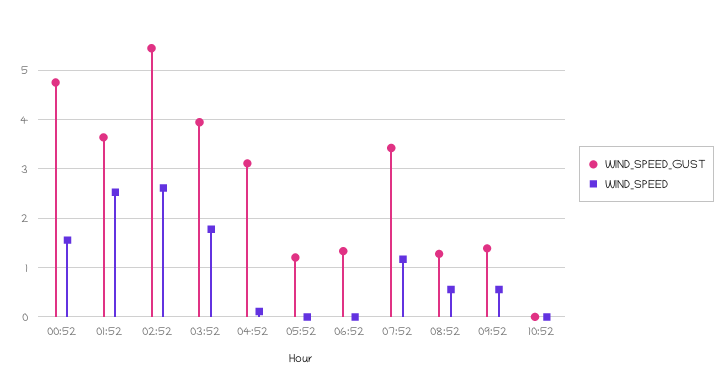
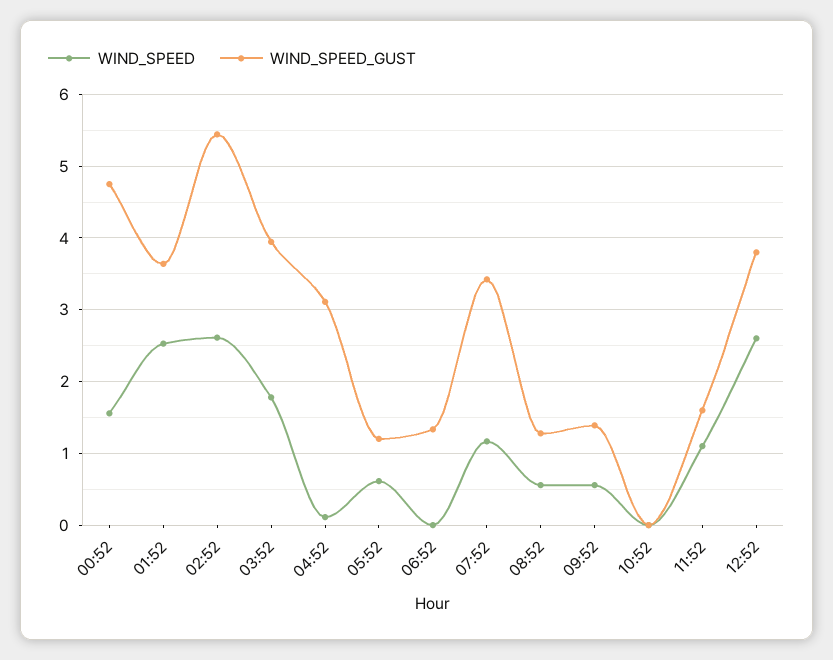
WIND_SPEED, 05:52: 0 -> 0.6
WIND_SPEED, 11:52: none -> 1.1
WIND_SPEED_GUST, 11:52: none -> 1.6
WIND_SPEED, 12:52: none -> 2.6
WIND_SPEED_GUST, 12:52: none -> 3.8

